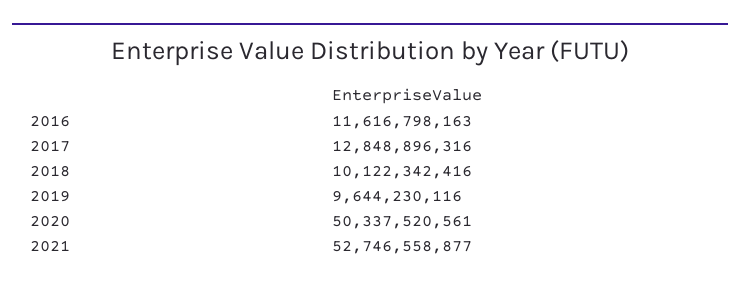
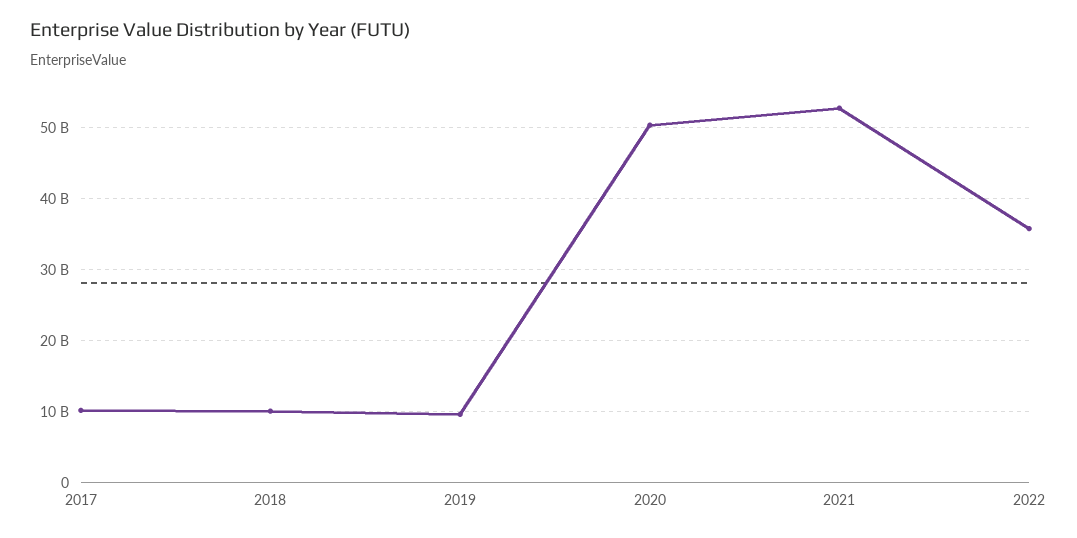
2016: 11616798163 -> none
2017: 12848896316 -> 10000000000
2022: none -> 36000000000

